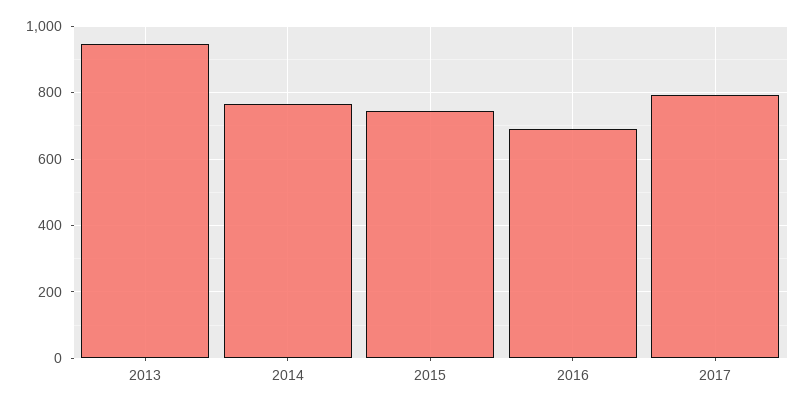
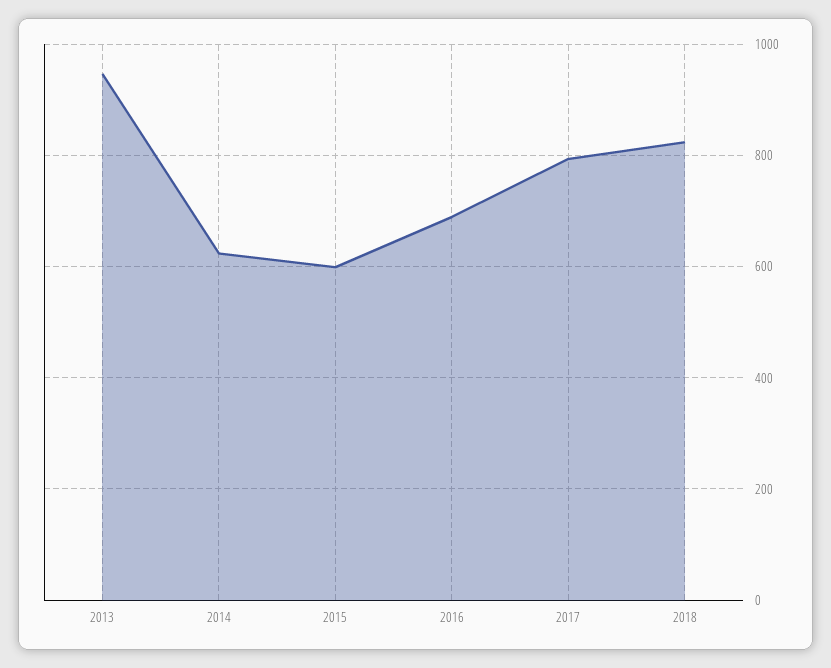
2014: 760 -> 620
2015: 740 -> 600
2018: none -> 820

